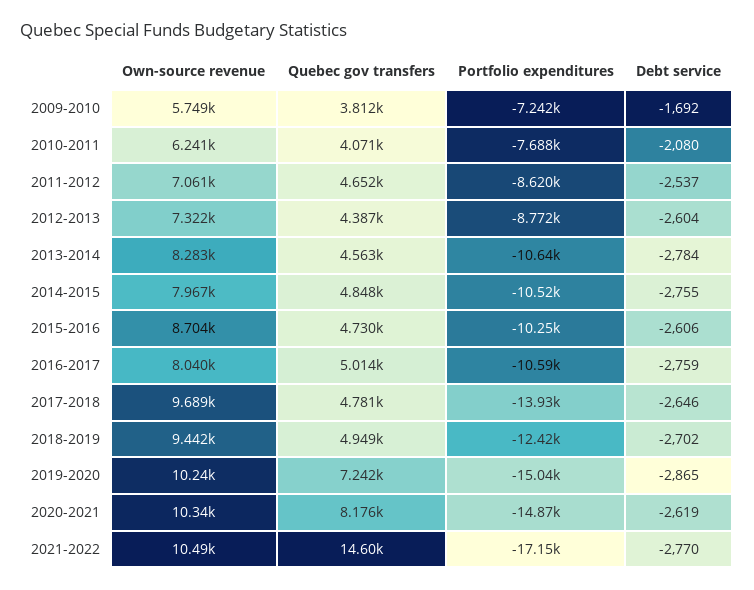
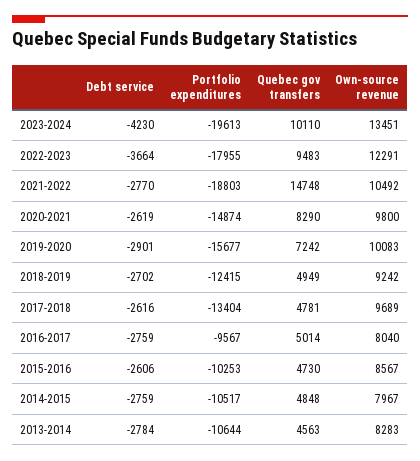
Own-source revenue, 2009-2010: 5749 -> none
Quebec gov transfers, 2009-2010: 3812 -> none
Portfolio expenditures, 2009-2010: -7242 -> none
Debt service, 2009-2010: -1692 -> none
Own-source revenue, 2010-2011: 6241 -> none
Quebec gov transfers, 2010-2011: 4071 -> none
Portfolio expenditures, 2010-2011: -7688 -> none
Debt service, 2010-2011: -2080 -> none
Own-source revenue, 2011-2012: 7061 -> none
Quebec gov transfers, 2011-2012: 4652 -> none
Portfolio expenditures, 2011-2012: -8620 -> none
Debt service, 2011-2012: -2537 -> none
Own-source revenue, 2012-2013: 7322 -> none
Quebec gov transfers, 2012-2013: 4387 -> none
Portfolio expenditures, 2012-2013: -8772 -> none
Debt service, 2012-2013: -2604 -> none
Debt service, 2014-2015: -2755 -> -2759
Own-source revenue, 2015-2016: 8704 -> 8567
Portfolio expenditures, 2016-2017: -10590 -> -9567
Portfolio expenditures, 2017-2018: -13930 -> -13404
Debt service, 2017-2018: -2646 -> -2616
Own-source revenue, 2018-2019: 9442 -> 9242
Own-source revenue, 2019-2020: 10240 -> 10083
Portfolio expenditures, 2019-2020: -15040 -> -15677
Debt service, 2019-2020: -2865 -> -2901
Own-source revenue, 2020-2021: 10340 -> 9800
Quebec gov transfers, 2020-2021: 8176 -> 8290
Quebec gov transfers, 2021-2022: 14600 -> 14748
Portfolio expenditures, 2021-2022: -17150 -> -18803
Debt service, 2023-2024: none -> -4230
Portfolio expenditures, 2023-2024: none -> -19613
Quebec gov transfers, 2023-2024: none -> 10110
Own-source revenue, 2023-2024: none -> 13451
Debt service, 2022-2023: none -> -3664
Portfolio expenditures, 2022-2023: none -> -17955
Quebec gov transfers, 2022-2023: none -> 9483
Own-source revenue, 2022-2023: none -> 12291

